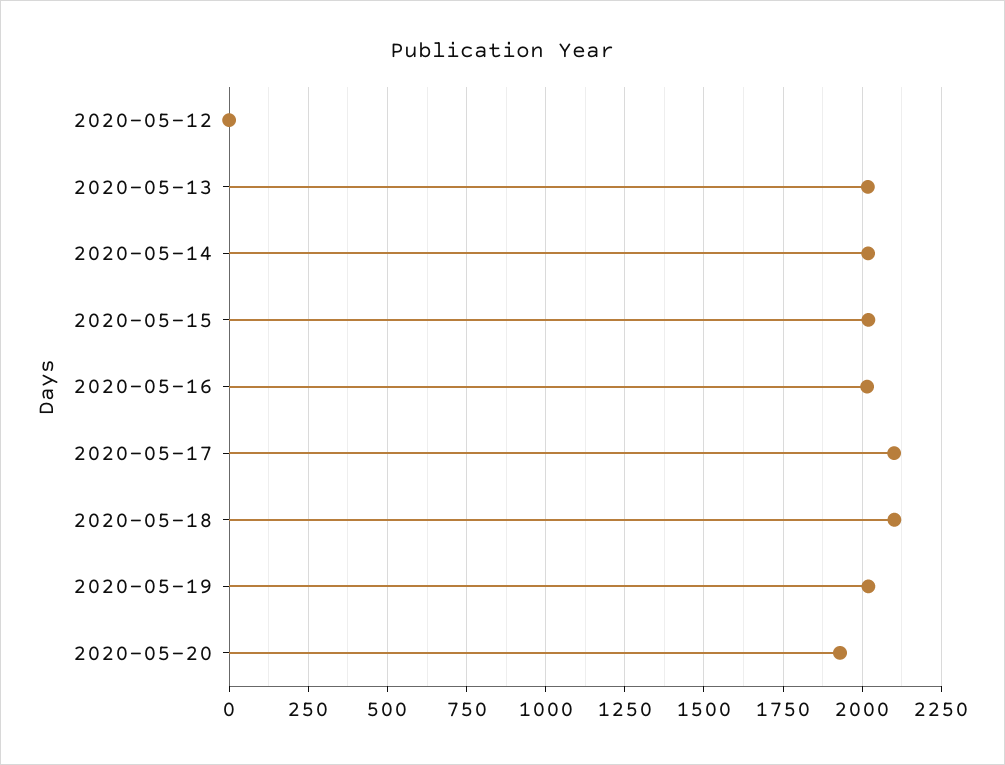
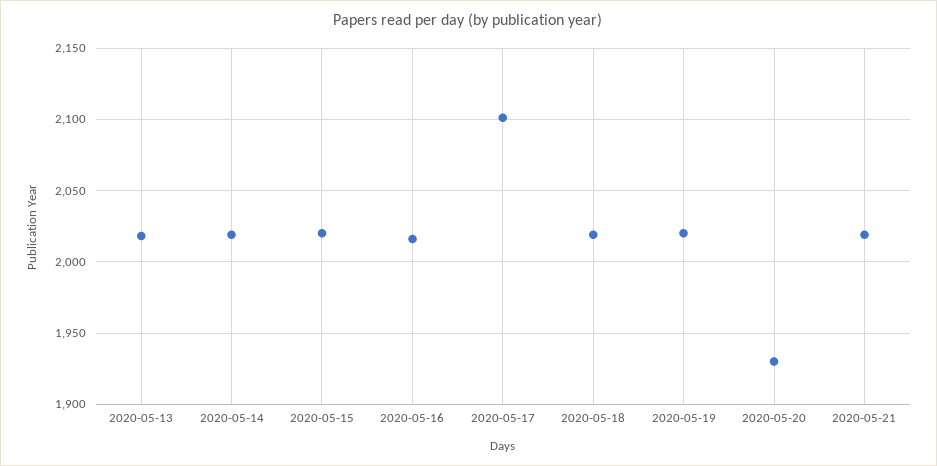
2020-05-12: 0 -> none
2020-05-18: 2100 -> 2020
2020-05-21: none -> 2020

